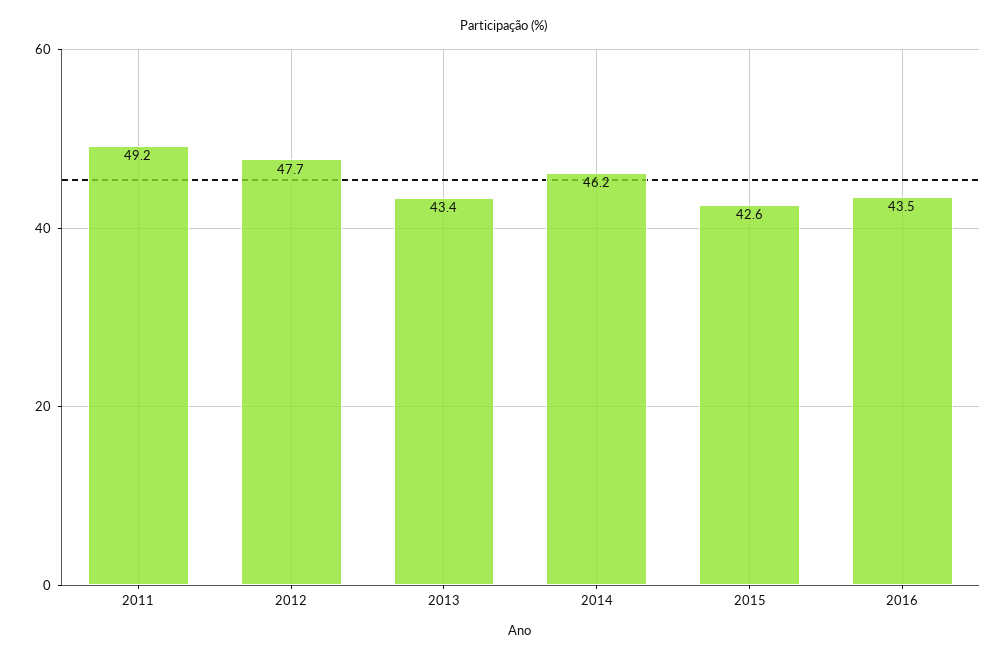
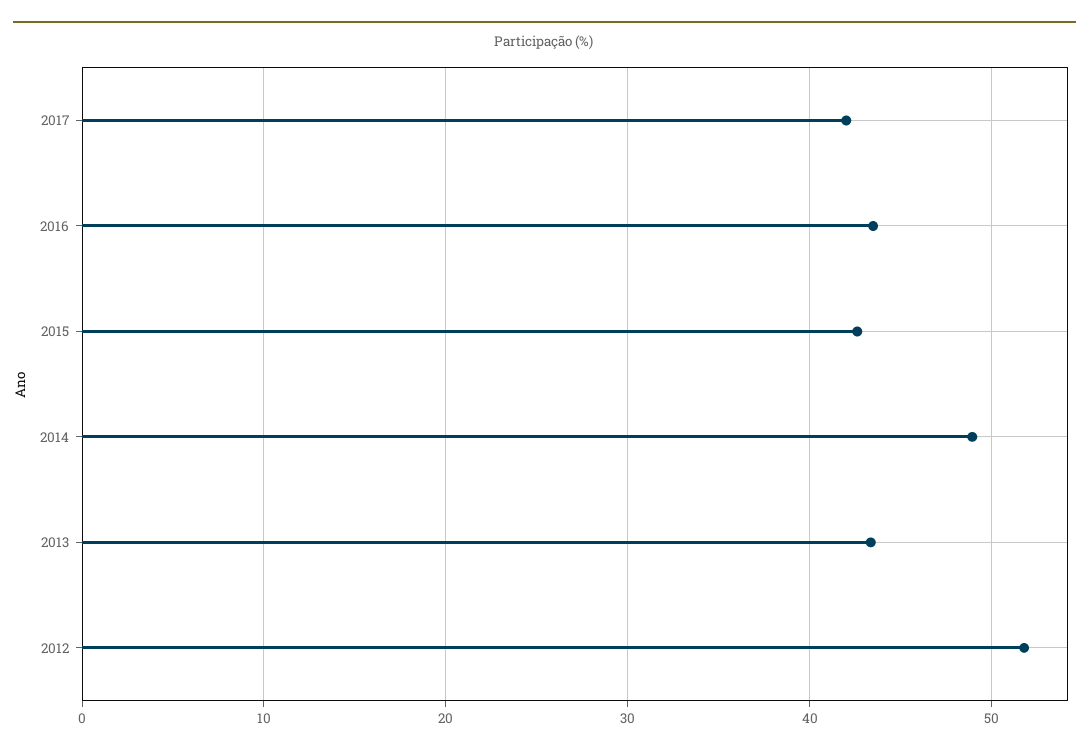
2011: 49.2 -> none
2012: 47.7 -> 52
2014: 46.2 -> 49
2017: none -> 42

